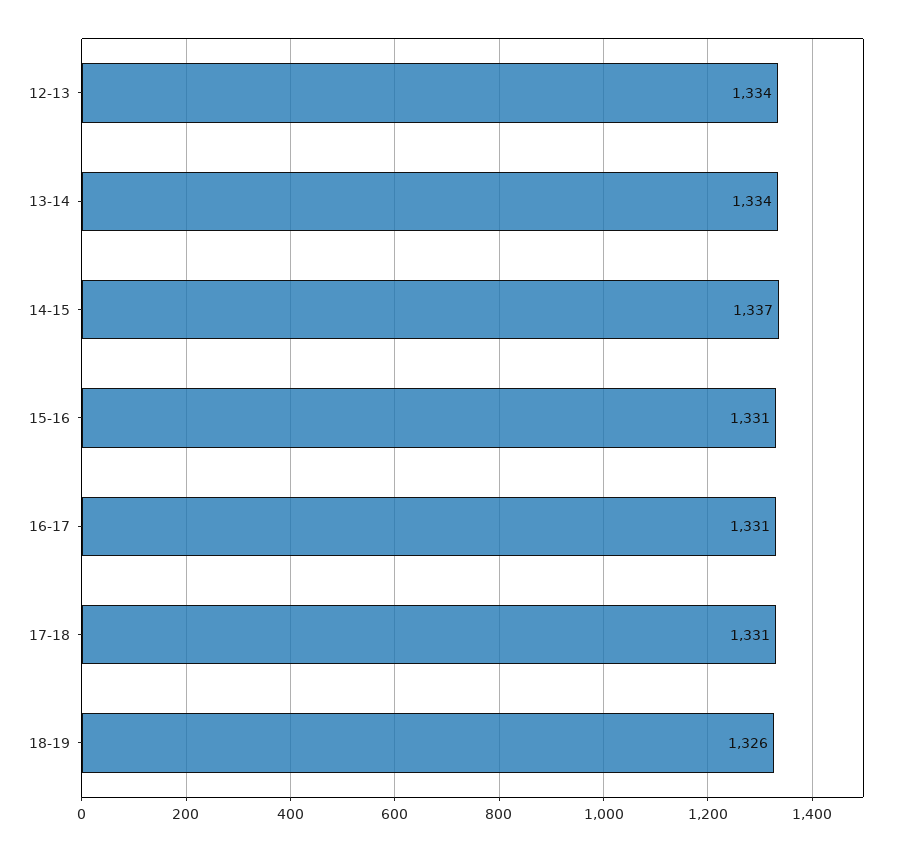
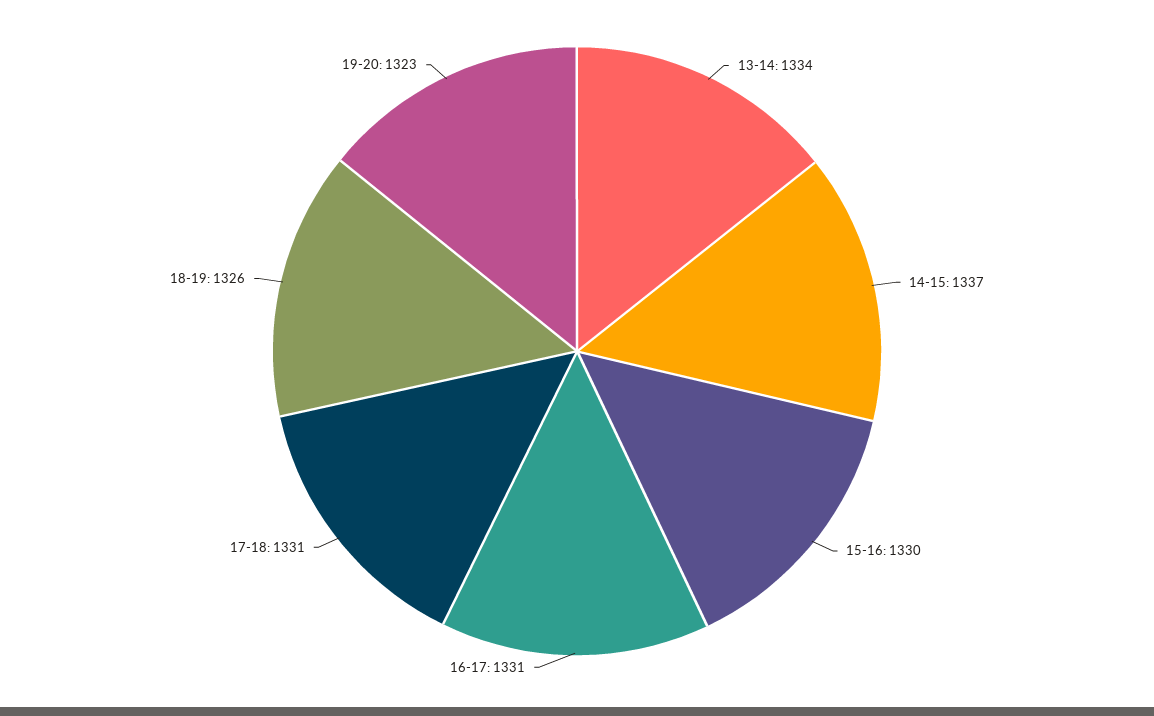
12-13: 1334 -> none
15-16: 1331 -> 1330
19-20: none -> 1323

